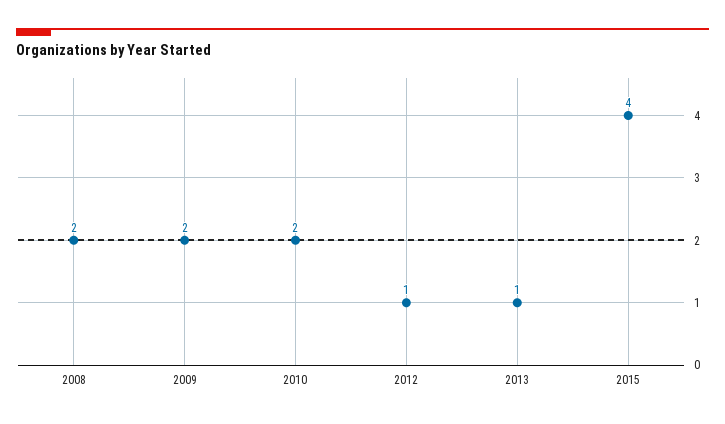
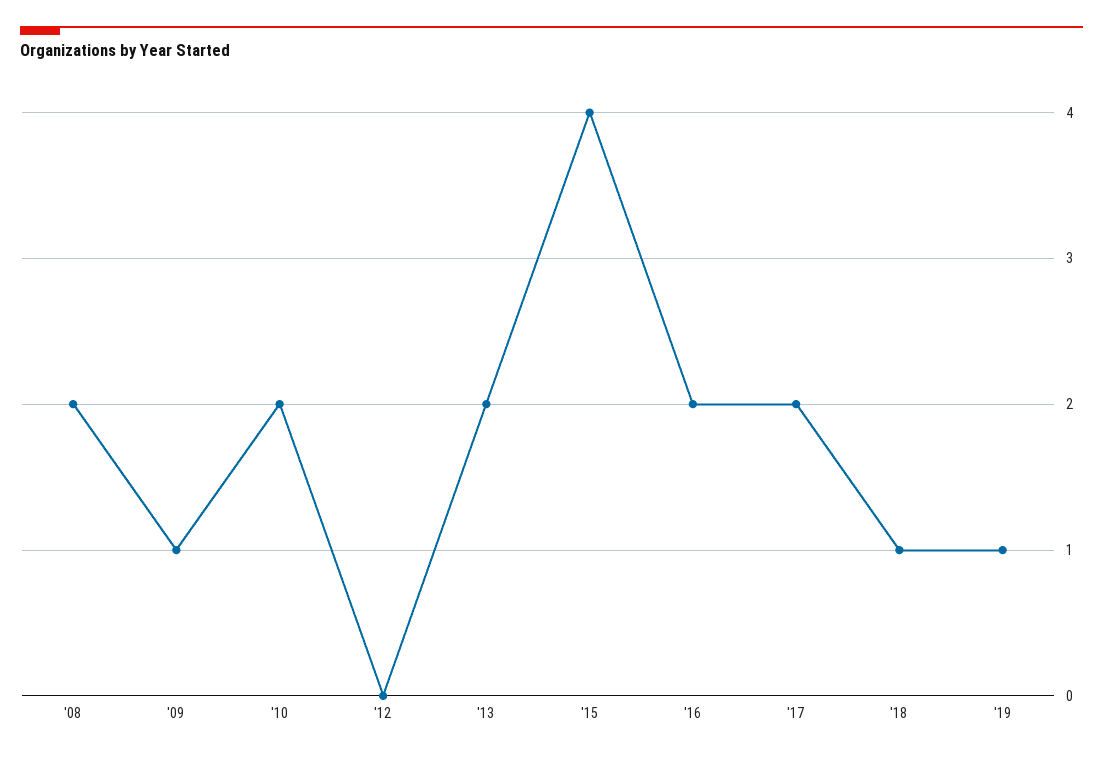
2009: 2 -> 1
2012: 1 -> 0
2013: 1 -> 2
'16: none -> 2
'17: none -> 2
'18: none -> 1
'19: none -> 1

